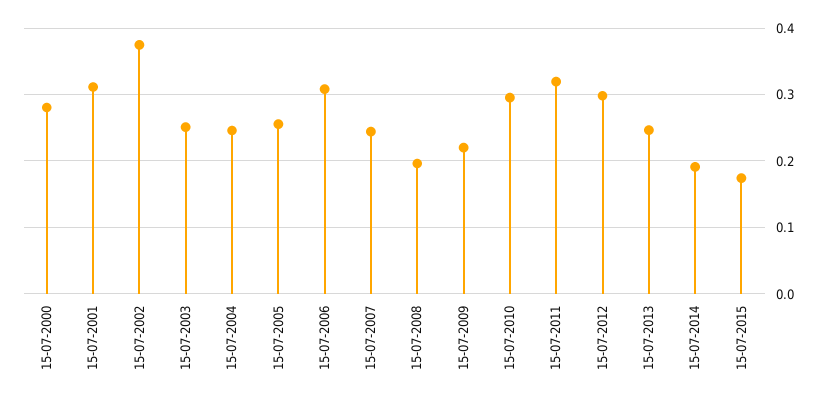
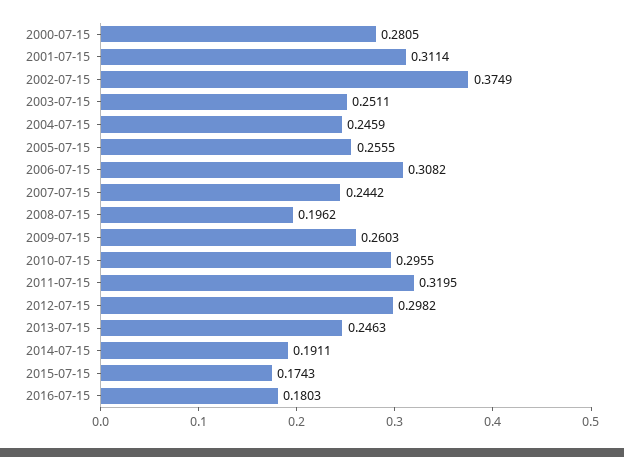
15-07-2009: 0.22 -> 0.2603
2016-07-15: none -> 0.1803

